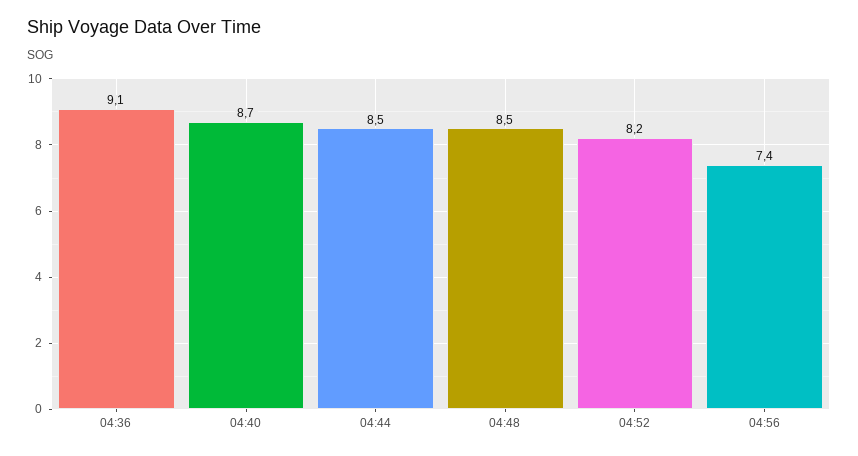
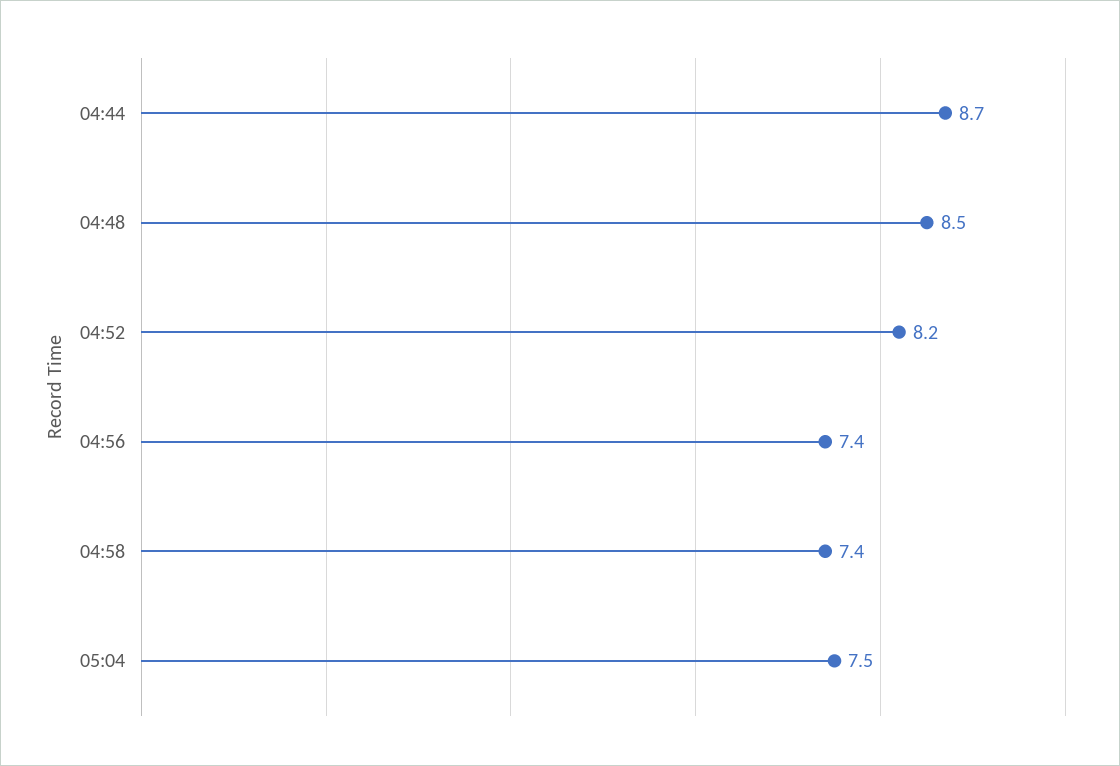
04:36: 9.1 -> none
04:40: 8.7 -> none
04:44: 8.5 -> 8.7
04:58: none -> 7.4
05:04: none -> 7.5

